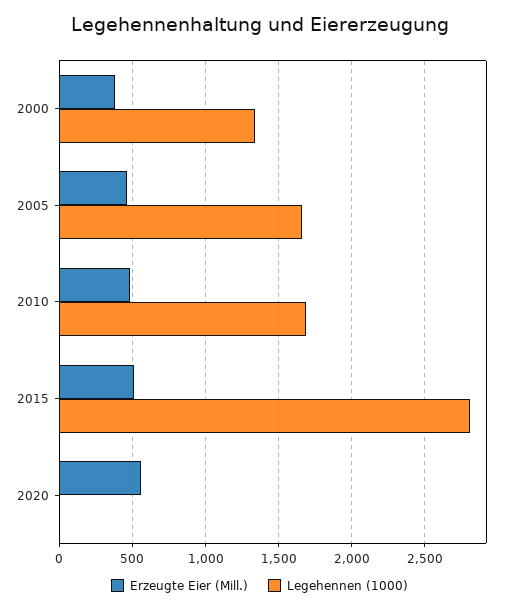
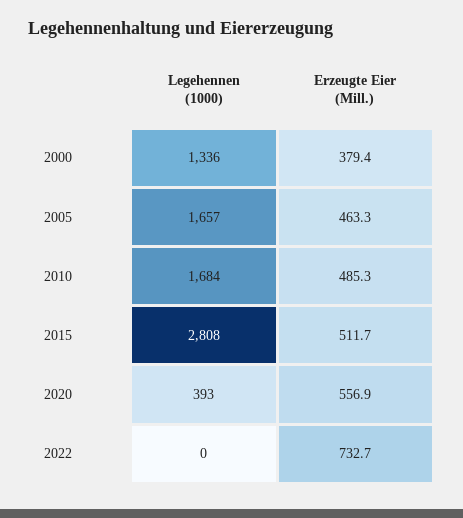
Legehennen (1000), 2020: 0 -> 393
Legehennen (1000), 2022: none -> 0
Erzeugte Eier (Mill.), 2022: none -> 732.7

